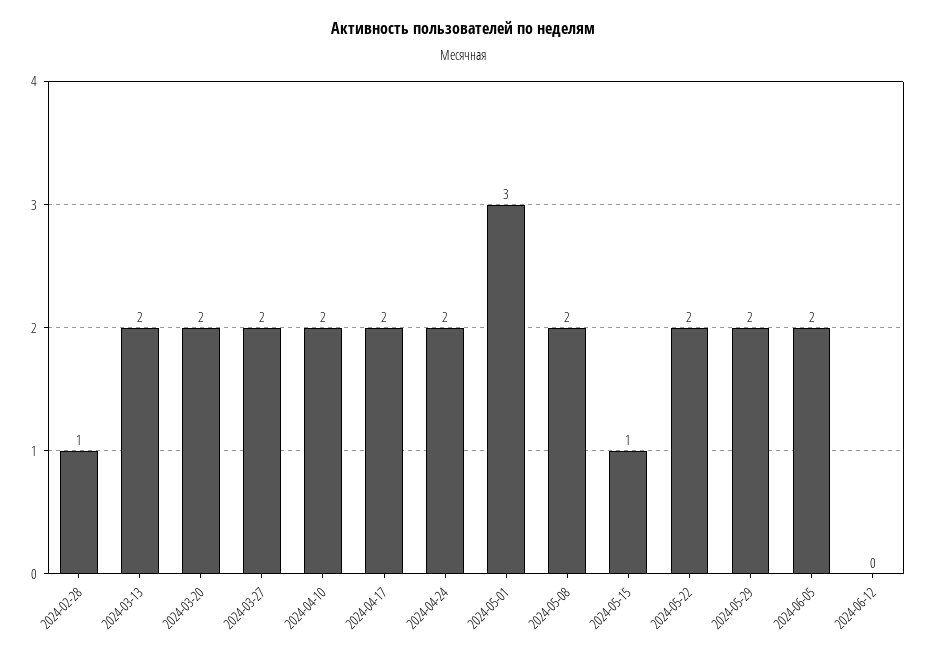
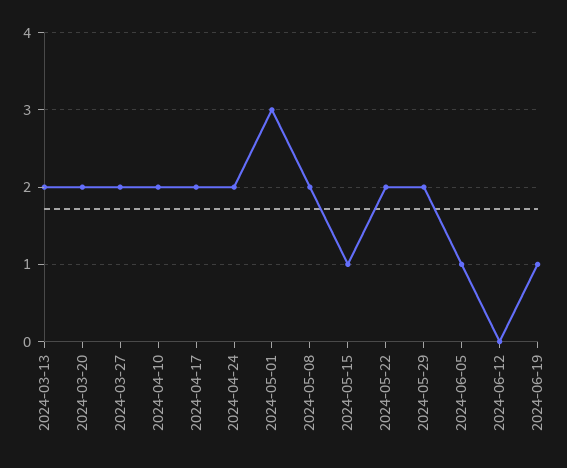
2024-02-28: 1 -> none
2024-06-05: 2 -> 1
2024-06-19: none -> 1

